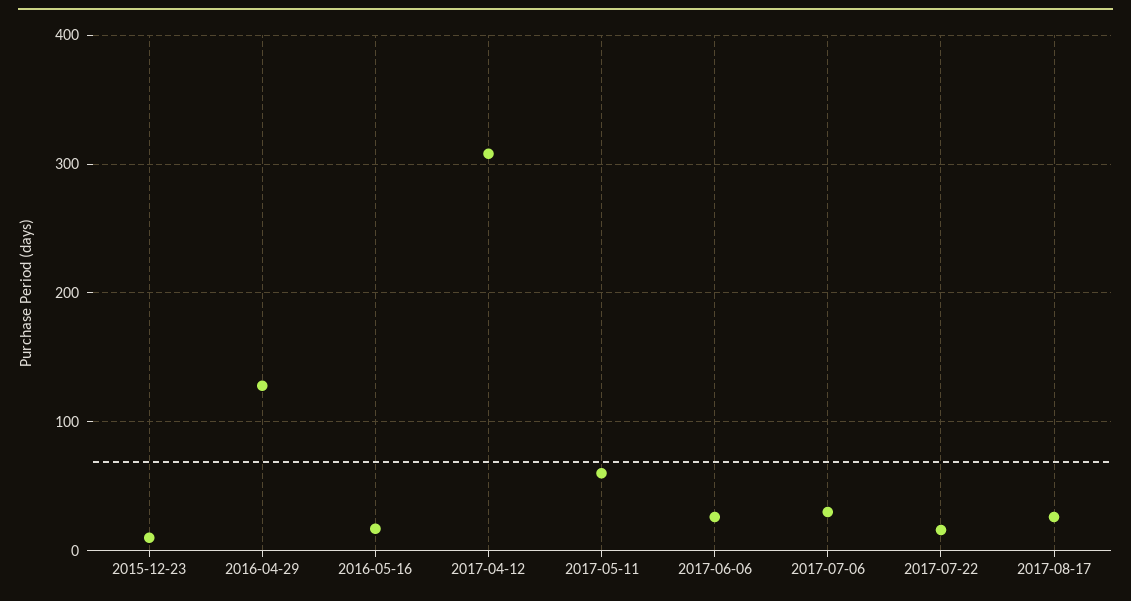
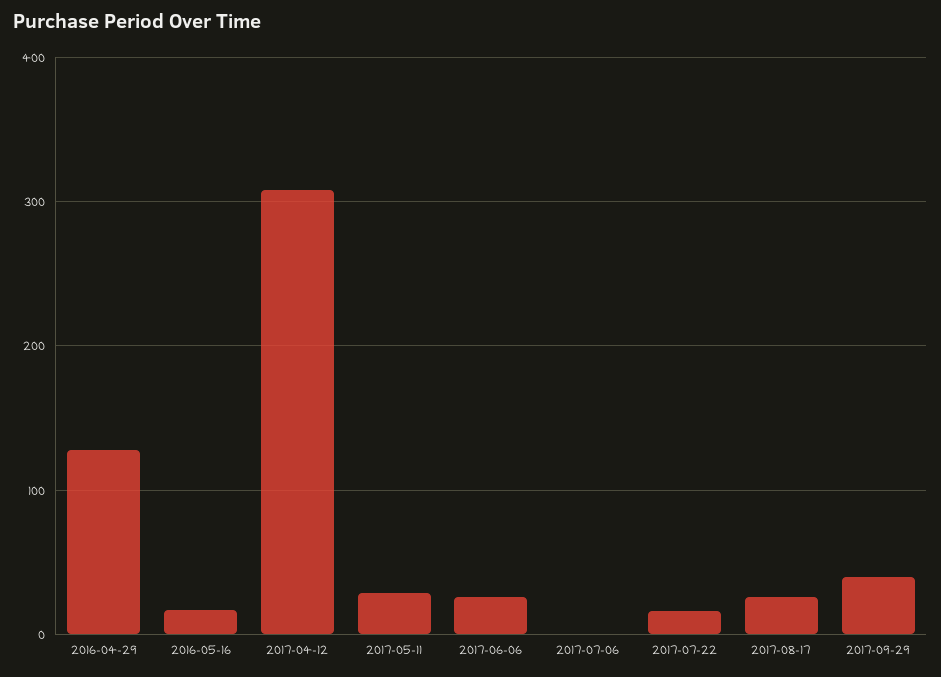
2015-12-23: 10 -> none
2017-05-11: 60 -> 30
2017-07-06: 30 -> 0
2017-09-29: none -> 40

